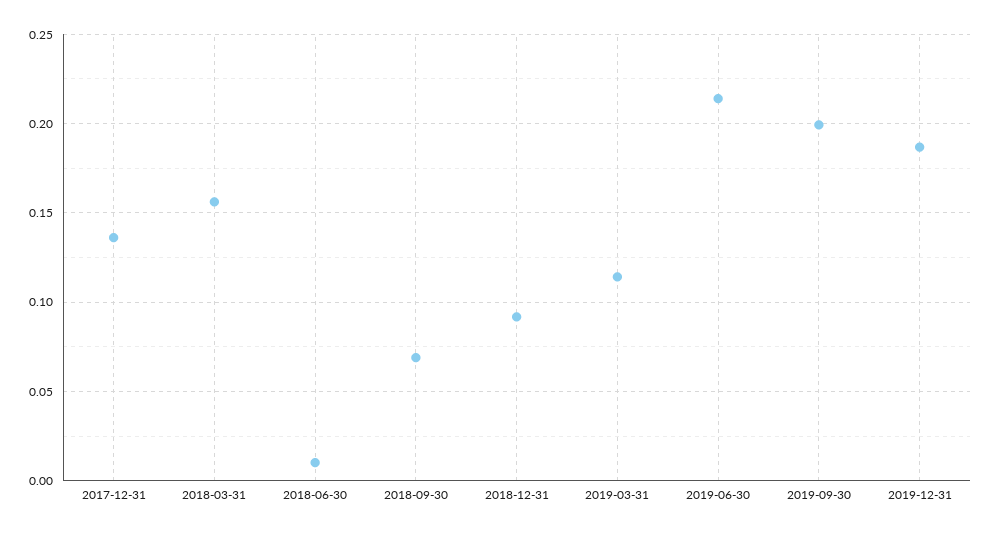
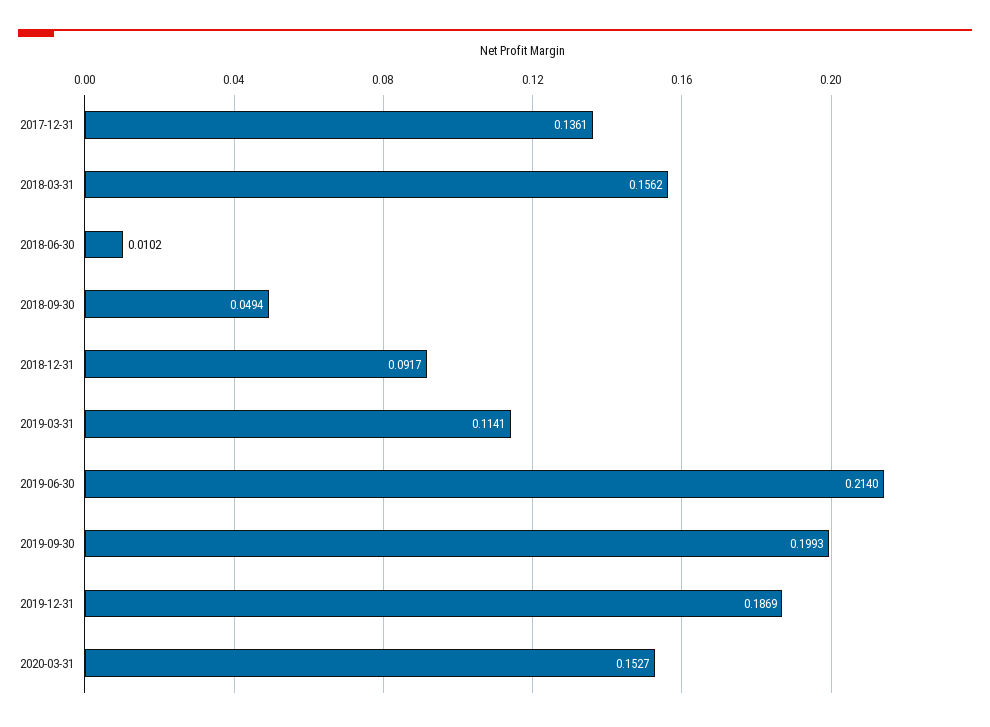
2018-09-30: 0.07 -> 0.0494
2020-03-31: none -> 0.1527

